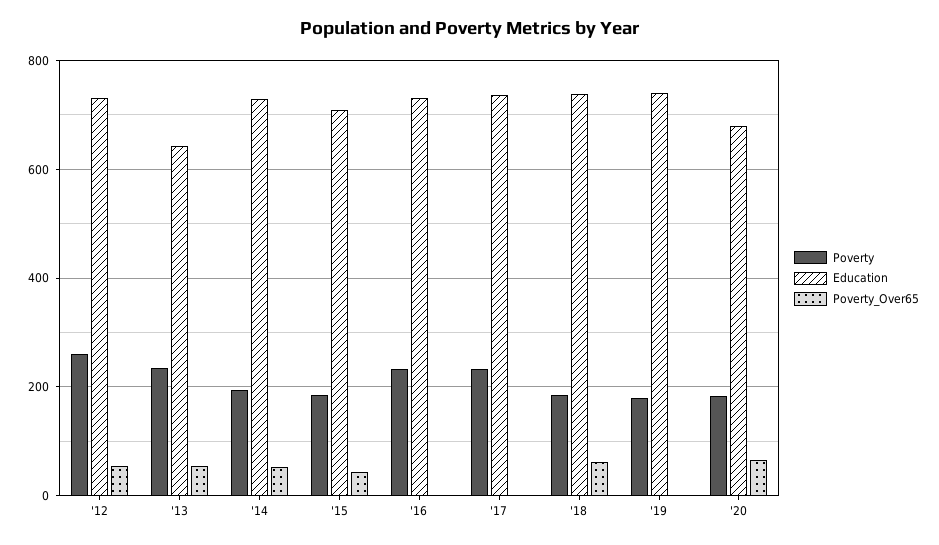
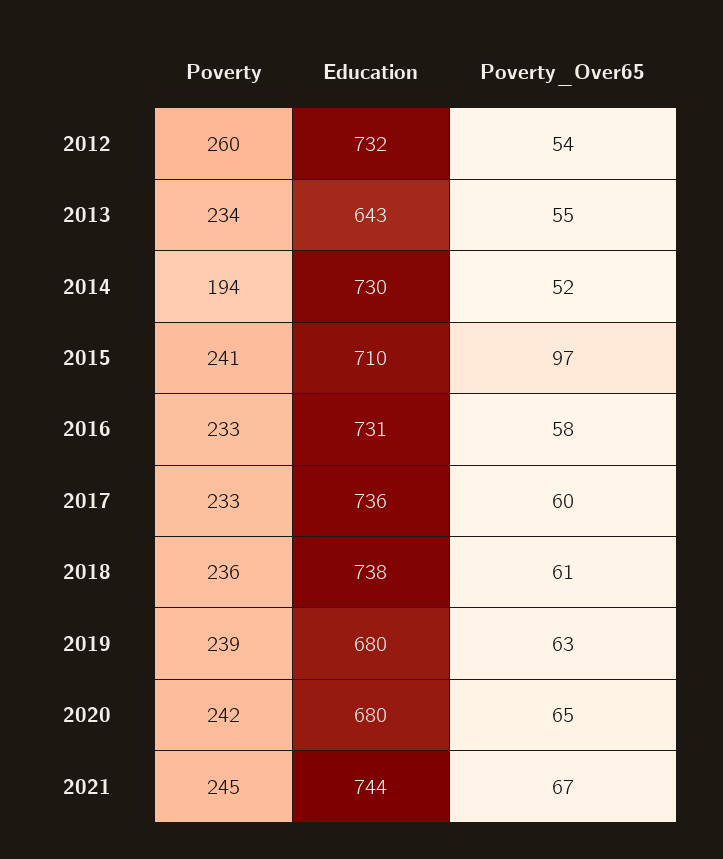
Poverty, '15: 180 -> 241
Poverty_Over65, '15: 40 -> 97
Poverty_Over65, '16: 0 -> 58
Poverty_Over65, '17: 0 -> 60
Poverty, '18: 180 -> 236
Poverty, '19: 180 -> 239
Education, '19: 740 -> 680
Poverty_Over65, '19: 0 -> 63
Poverty, '20: 180 -> 242
Poverty, 2021: none -> 245
Education, 2021: none -> 744
Poverty_Over65, 2021: none -> 67

